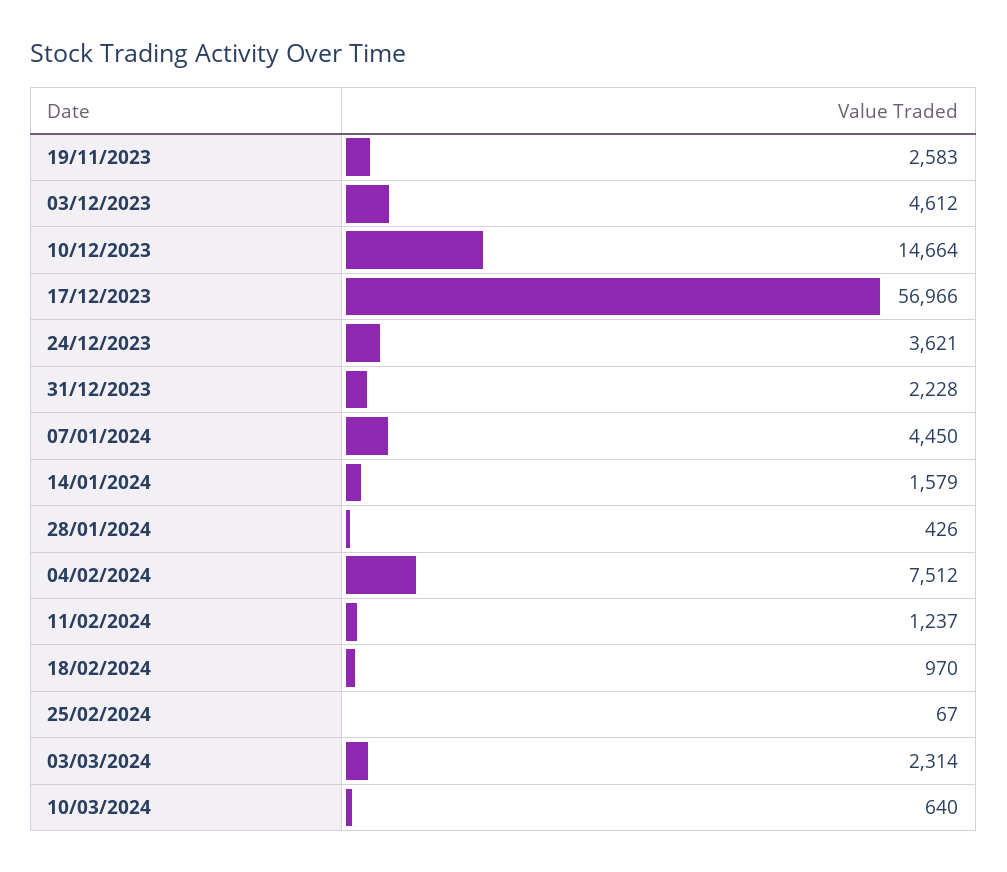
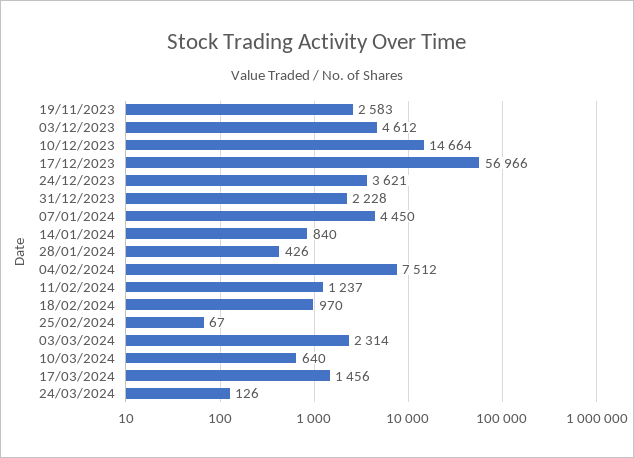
14/01/2024: 1579 -> 840
17/03/2024: none -> 1456
24/03/2024: none -> 126

